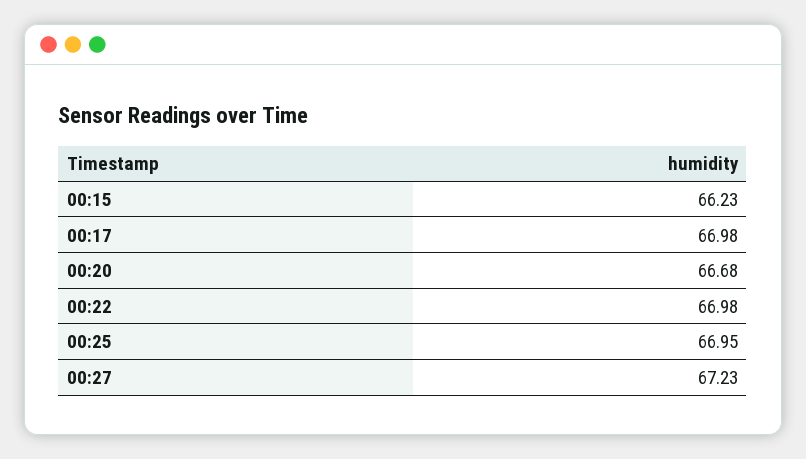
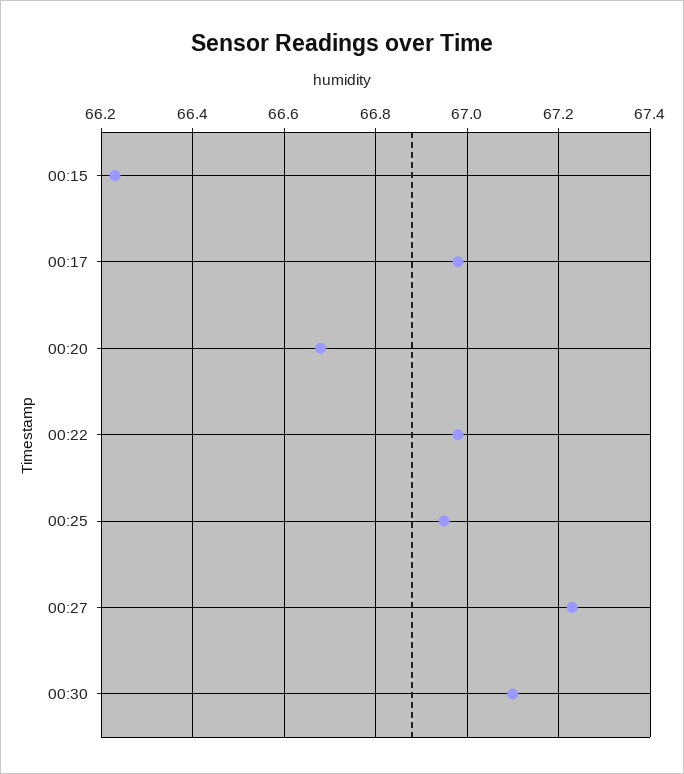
00:30: none -> 67.1

